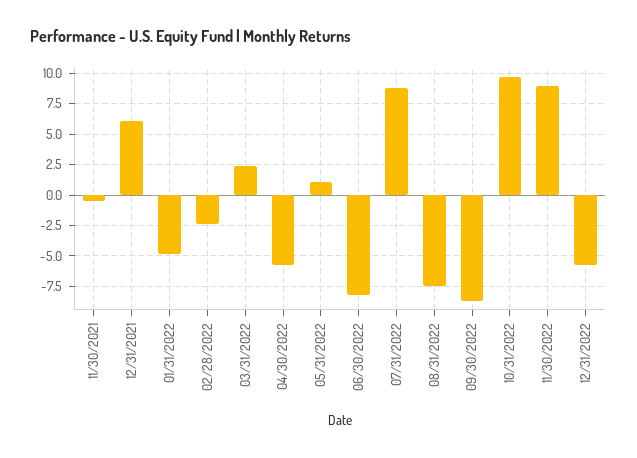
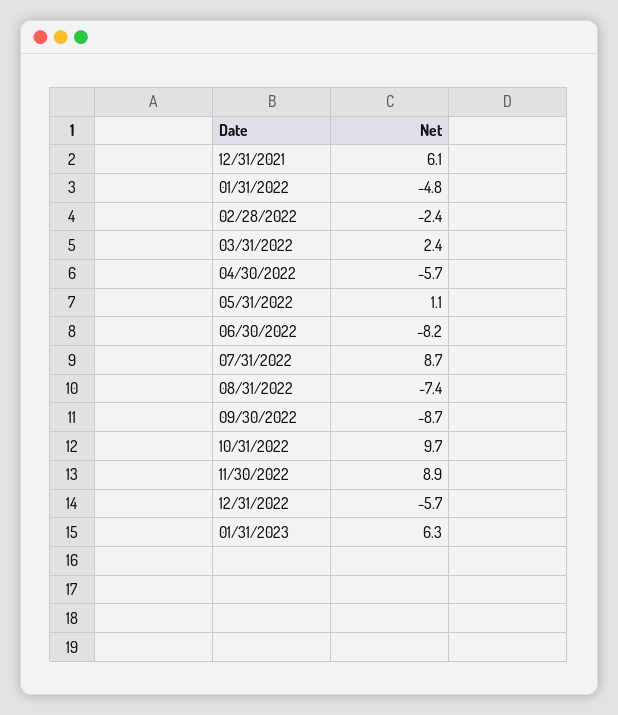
11/30/2021: -0.5 -> none
01/31/2023: none -> 6.3

